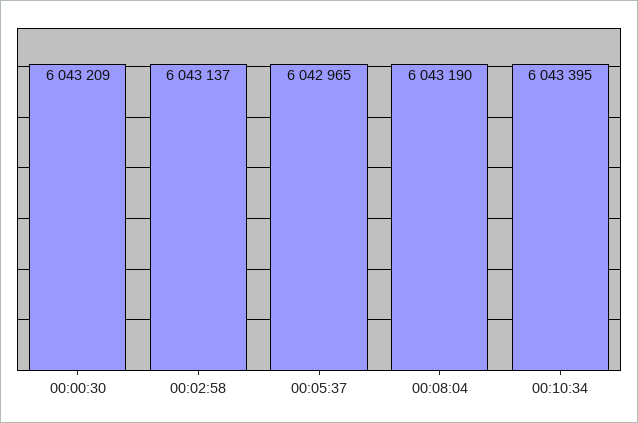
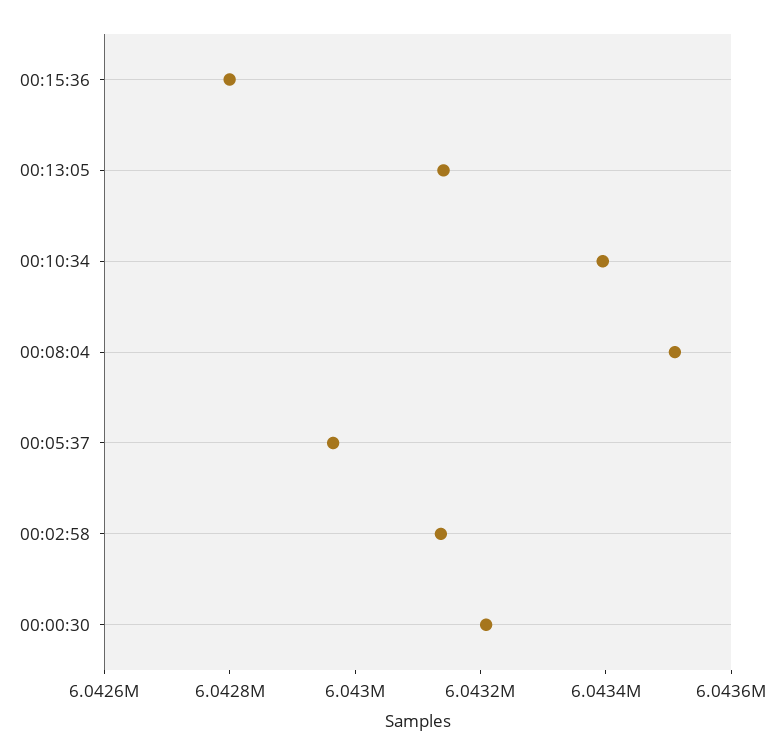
00:08:04: 6043190 -> 6043500
00:15:36: none -> 6042800
00:13:05: none -> 6043150

